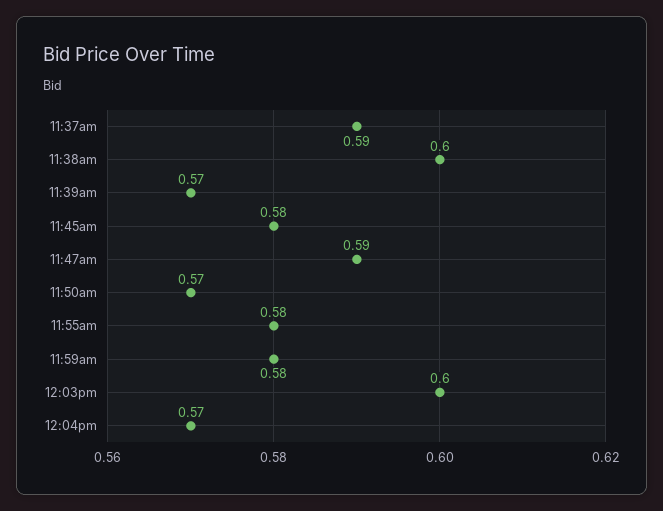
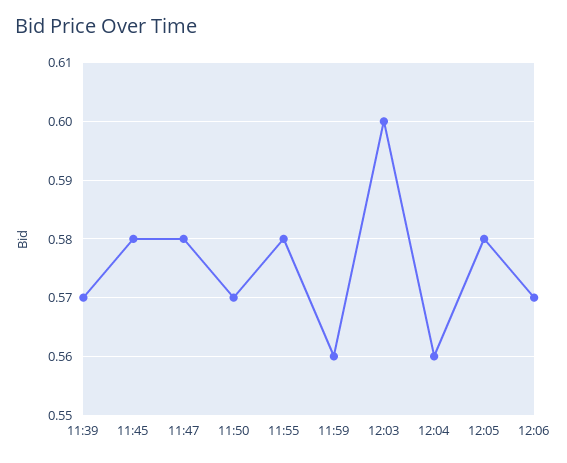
11:37am: 0.59 -> none
11:38am: 0.6 -> none
11:47am: 0.59 -> 0.58
11:59am: 0.58 -> 0.56
12:04pm: 0.57 -> 0.56
12:05: none -> 0.58
12:06: none -> 0.57

